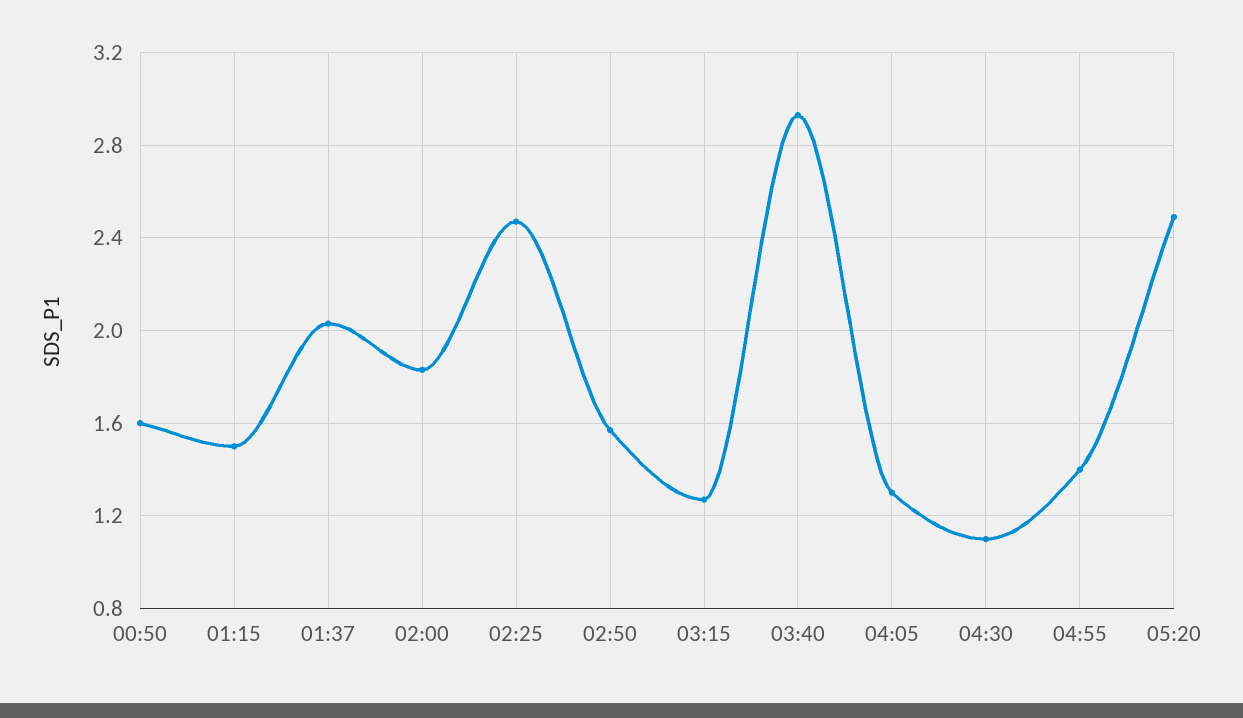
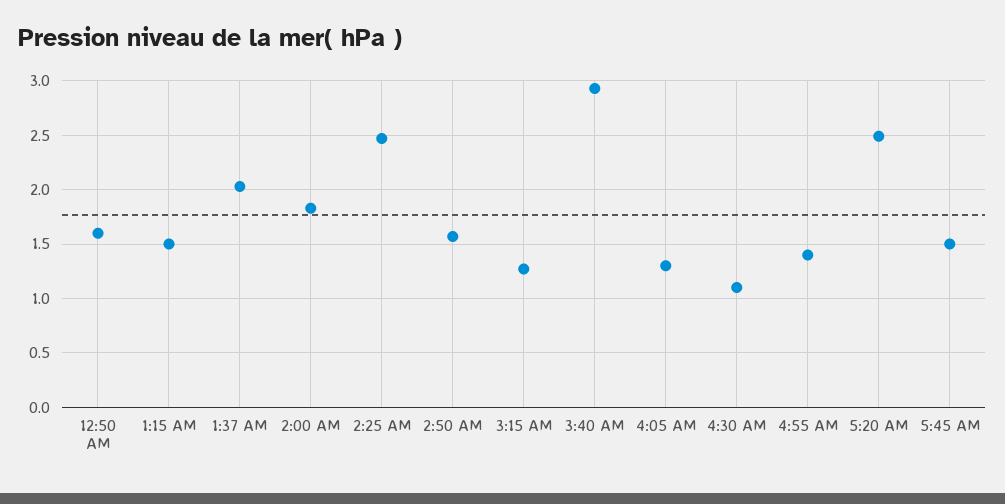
5:45 AM: none -> 1.5

